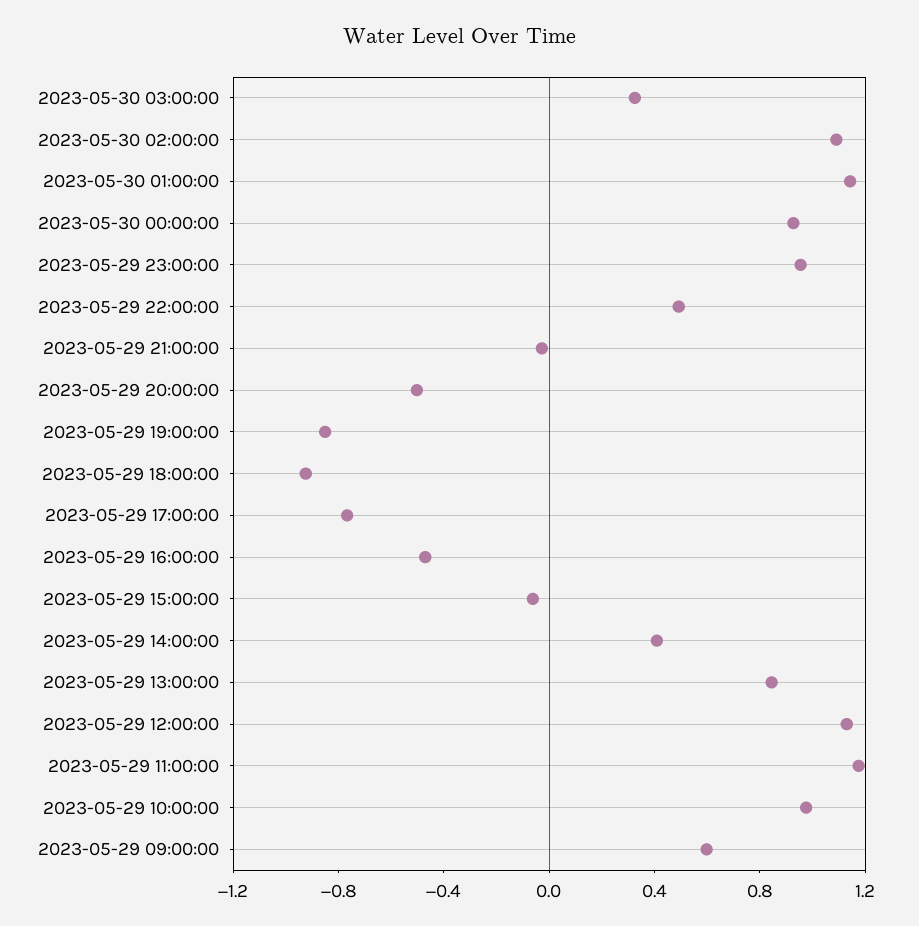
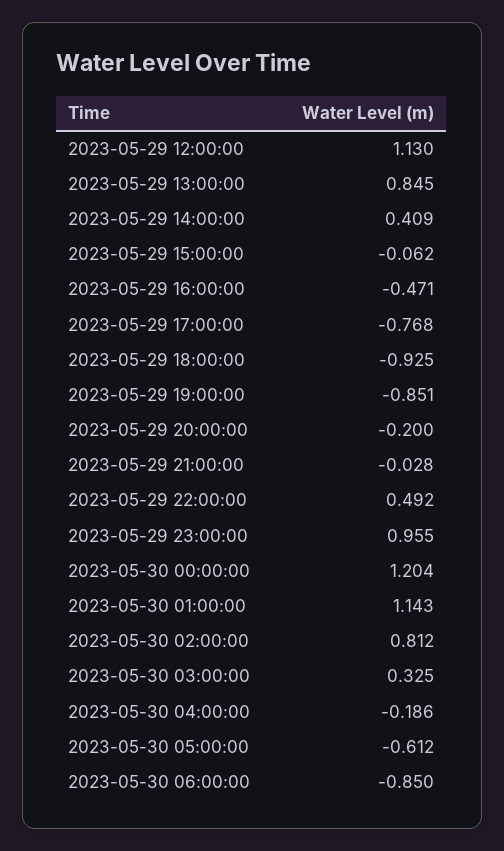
2023-05-30 02:00:00: 1.1 -> 0.812
2023-05-30 00:00:00: 0.9 -> 1.204
2023-05-29 20:00:00: -0.5 -> -0.2
2023-05-29 11:00:00: 1.2 -> none
2023-05-29 10:00:00: 1 -> none
2023-05-29 09:00:00: 0.6 -> none
2023-05-30 04:00:00: none -> -0.186
2023-05-30 05:00:00: none -> -0.612
2023-05-30 06:00:00: none -> -0.85

